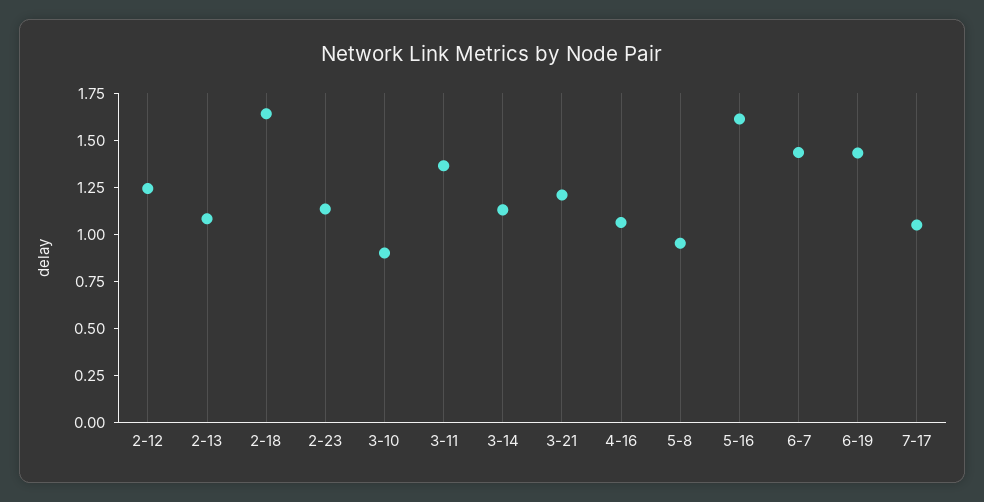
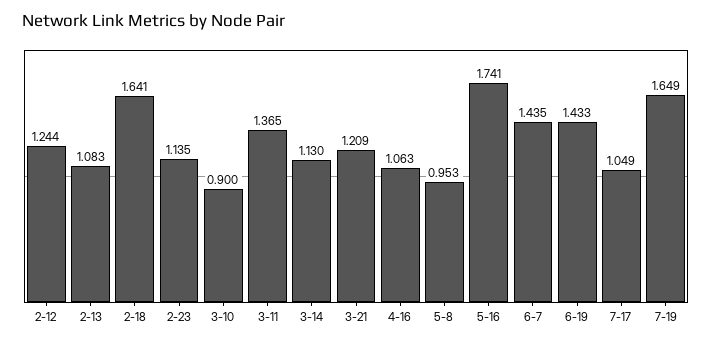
5-16: 1.6 -> 1.741
7-19: none -> 1.649

